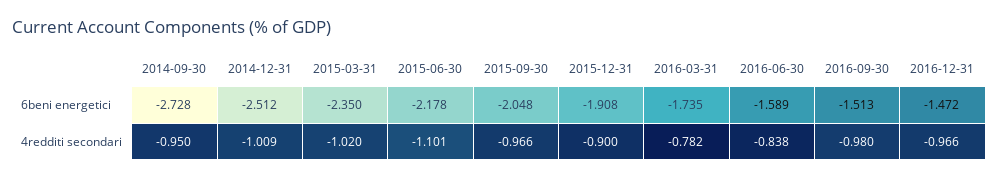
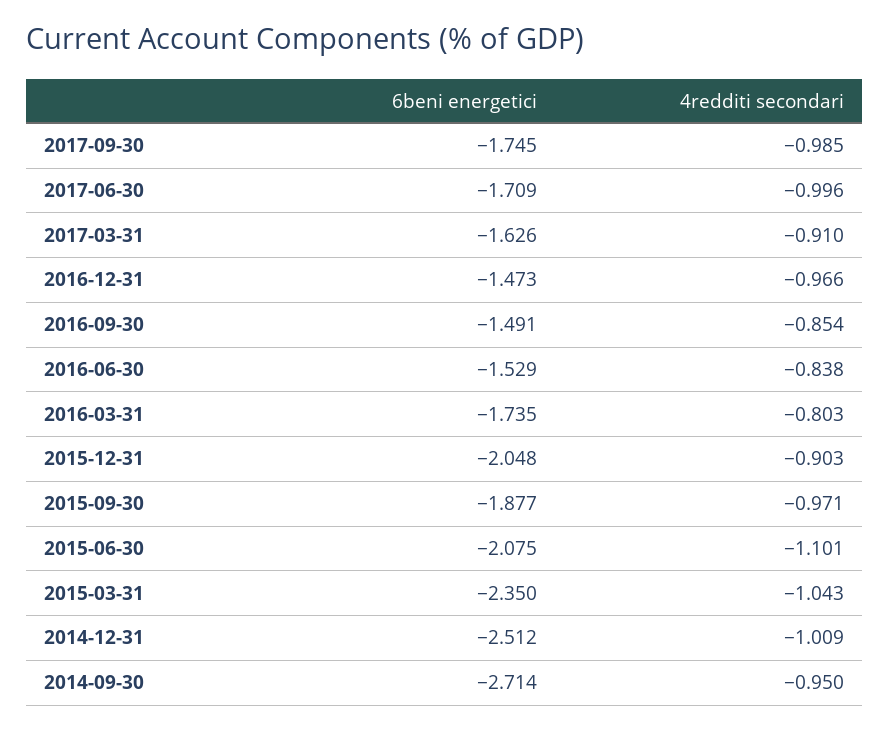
2014-09-30, 6beni energetici: -2.728 -> -2.714
2015-06-30, 6beni energetici: -2.178 -> -2.075
2015-09-30, 6beni energetici: -2.048 -> -1.877
2015-12-31, 6beni energetici: -1.908 -> -2.048
2016-06-30, 6beni energetici: -1.589 -> -1.529
2016-09-30, 6beni energetici: -1.513 -> -1.491
2016-12-31, 6beni energetici: -1.472 -> -1.473
2015-03-31, 4redditi secondari: -1.02 -> -1.043
2015-09-30, 4redditi secondari: -0.966 -> -0.971
2015-12-31, 4redditi secondari: -0.9 -> -0.903
2016-03-31, 4redditi secondari: -0.782 -> -0.803
2016-09-30, 4redditi secondari: -0.98 -> -0.854
2017-09-30, 6beni energetici: none -> -1.745
2017-09-30, 4redditi secondari: none -> -0.985
2017-06-30, 6beni energetici: none -> -1.709
2017-06-30, 4redditi secondari: none -> -0.996
2017-03-31, 6beni energetici: none -> -1.626
2017-03-31, 4redditi secondari: none -> -0.91

